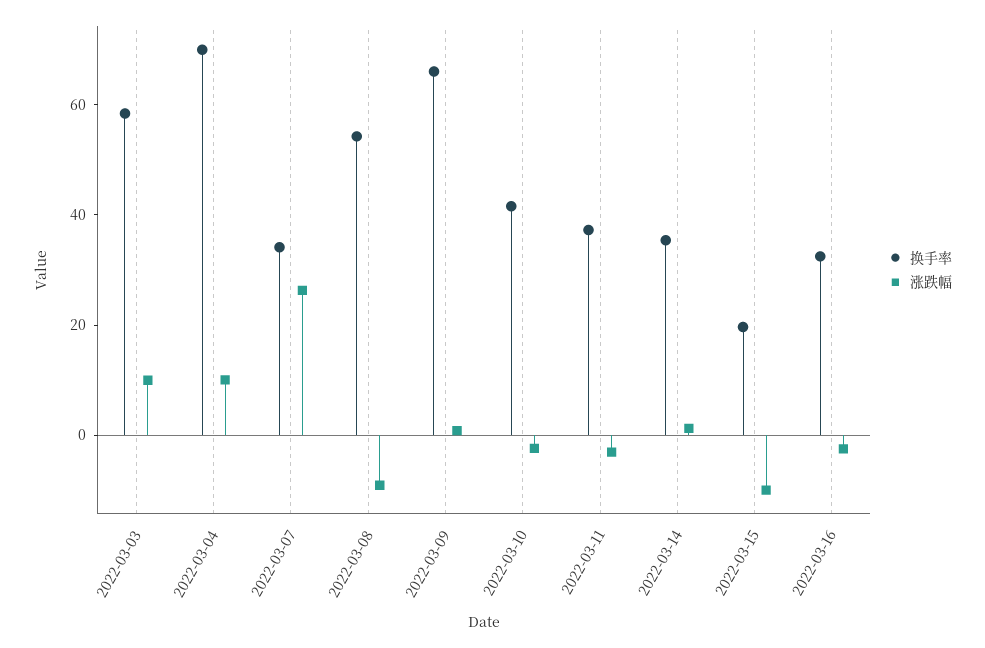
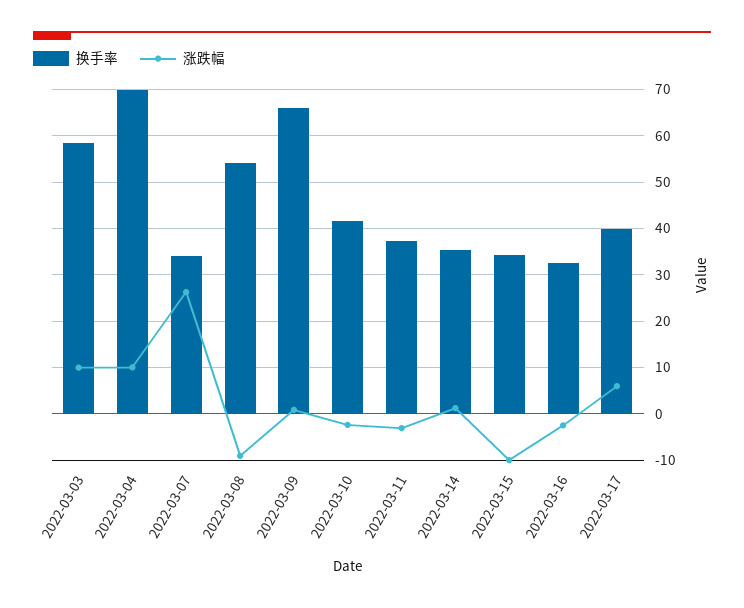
换手率, 2022-03-15: 20 -> 34
换手率, 2022-03-17: none -> 40
涨跌幅, 2022-03-17: none -> 6

